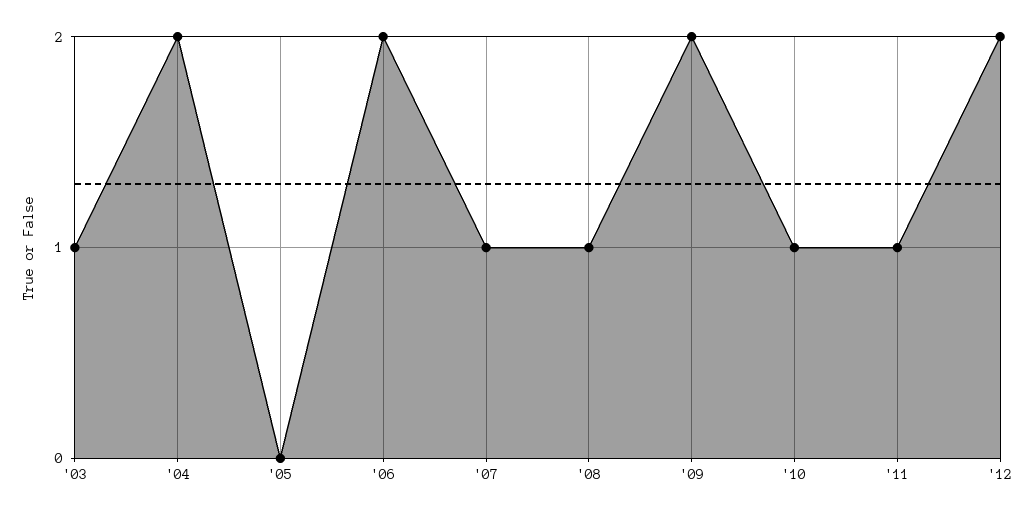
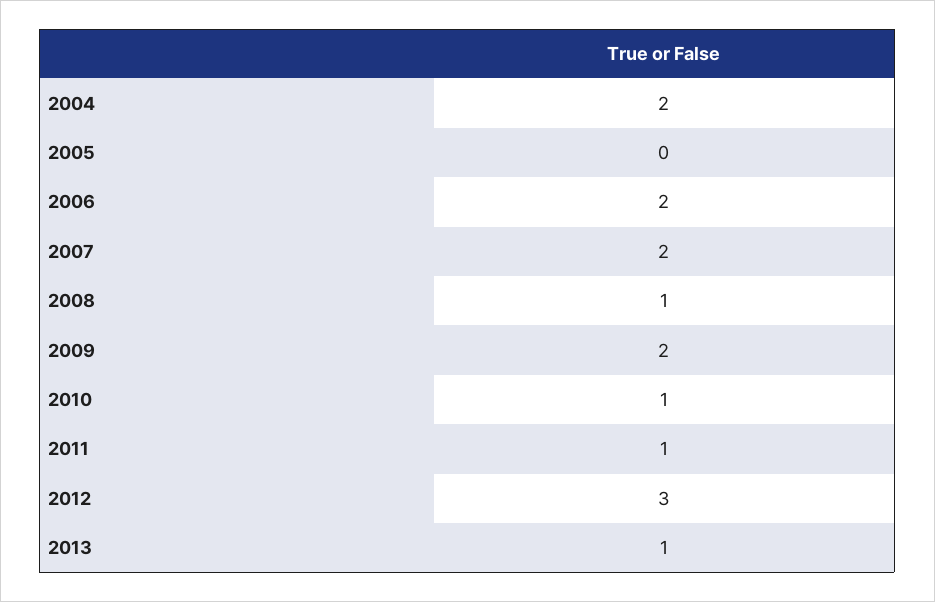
'03: 1 -> none
'07: 1 -> 2
'12: 2 -> 3
2013: none -> 1

